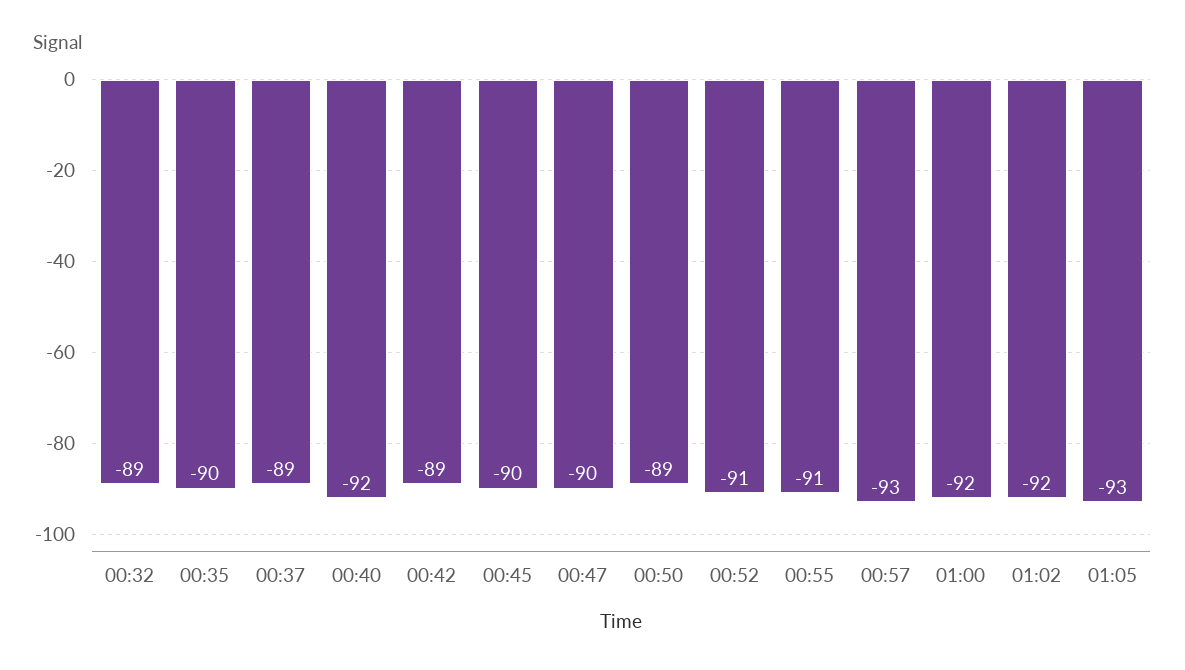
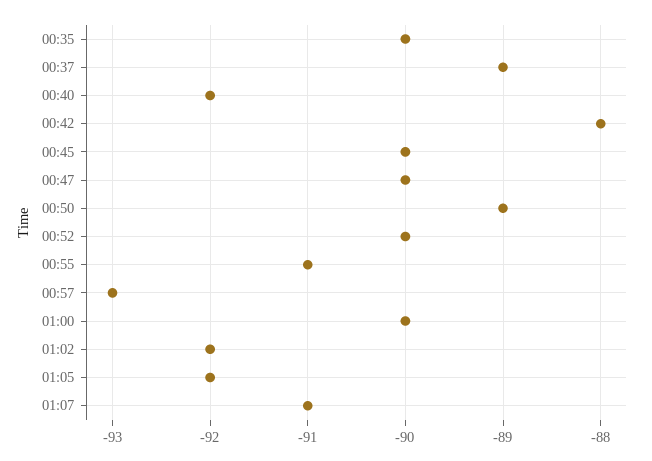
00:32: -89 -> none
00:42: -89 -> -88
00:52: -91 -> -90
01:00: -92 -> -90
01:05: -93 -> -92
01:07: none -> -91

